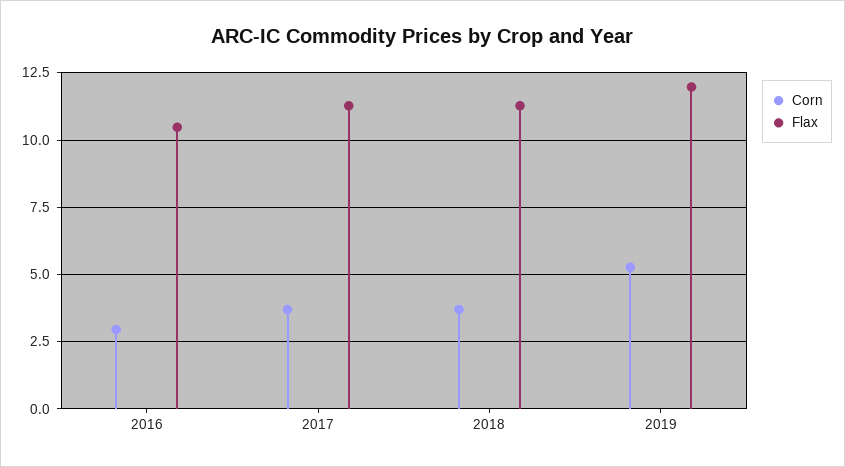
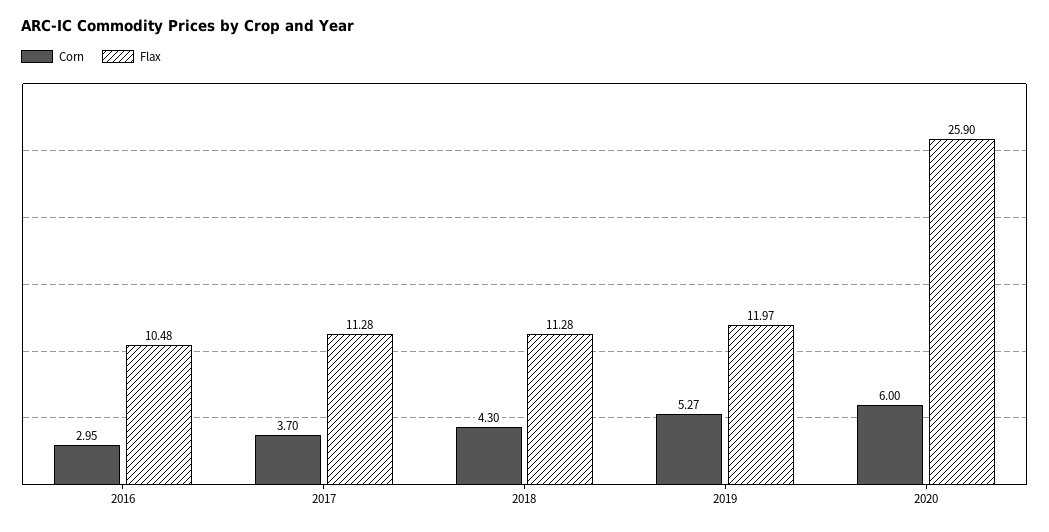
Corn, 2018: 3.75 -> 4.3
Corn, 2020: none -> 6
Flax, 2020: none -> 25.9

